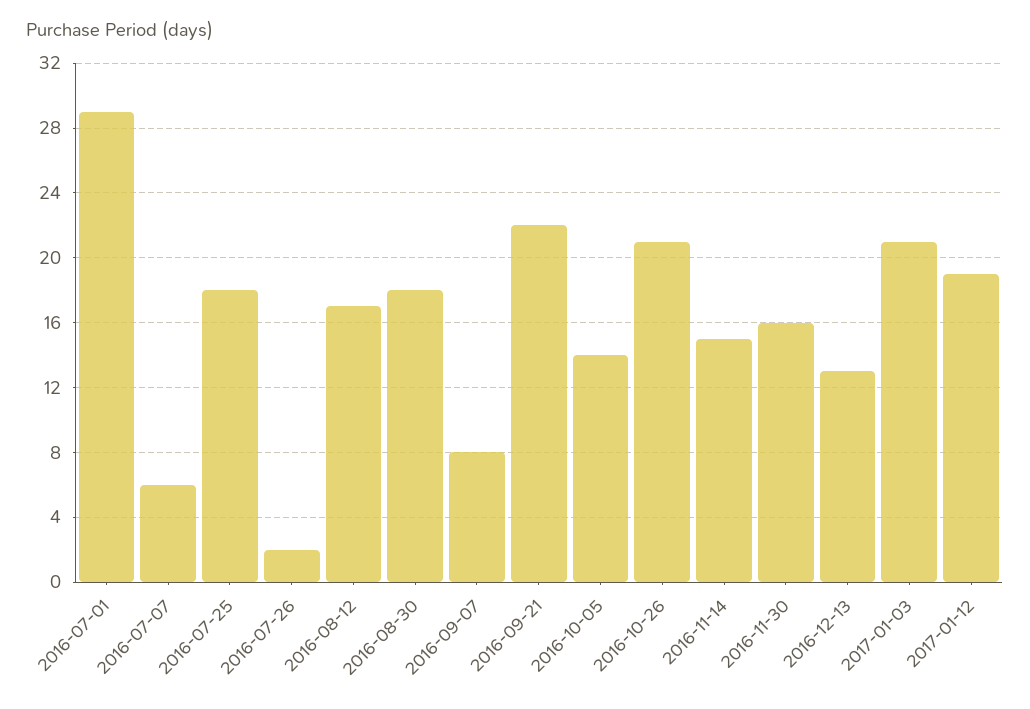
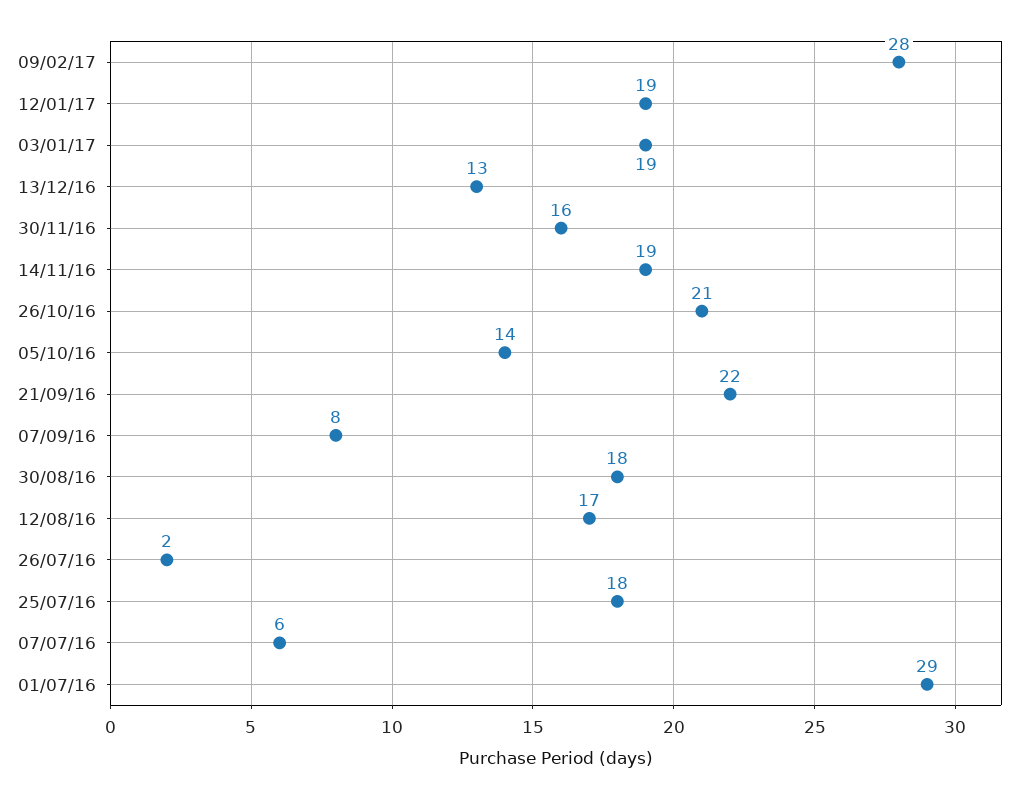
2016-11-14: 15 -> 19
2017-01-03: 21 -> 19
09/02/17: none -> 28

